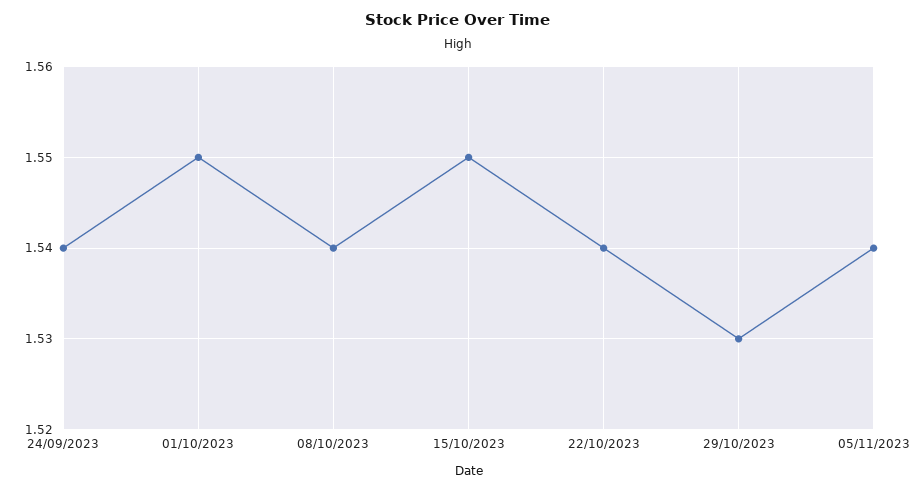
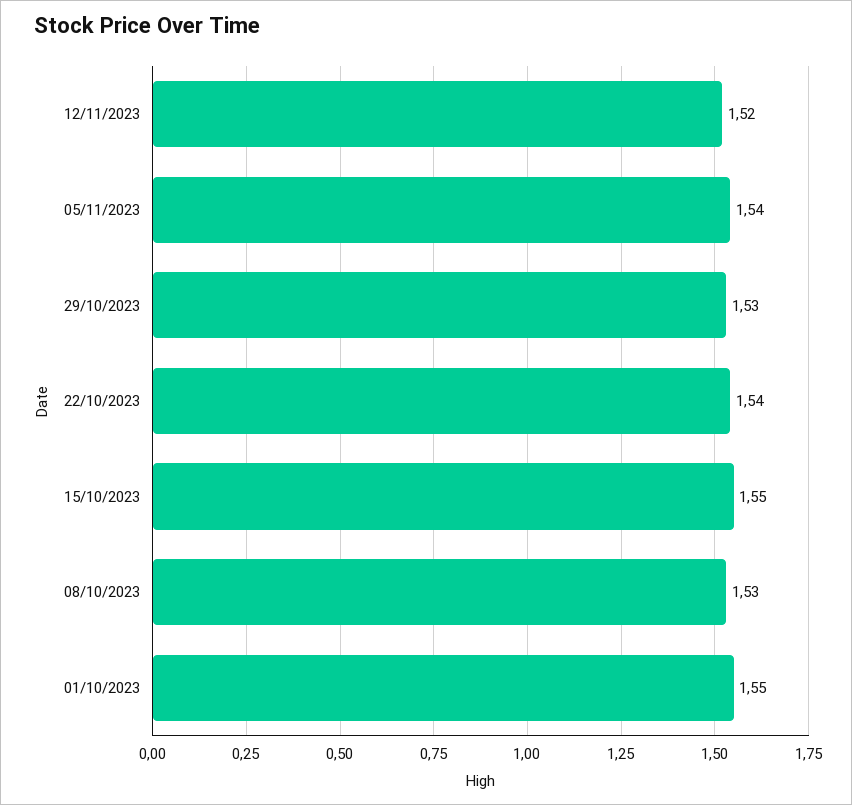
24/09/2023: 1.54 -> none
08/10/2023: 1.54 -> 1.53
12/11/2023: none -> 1.52

